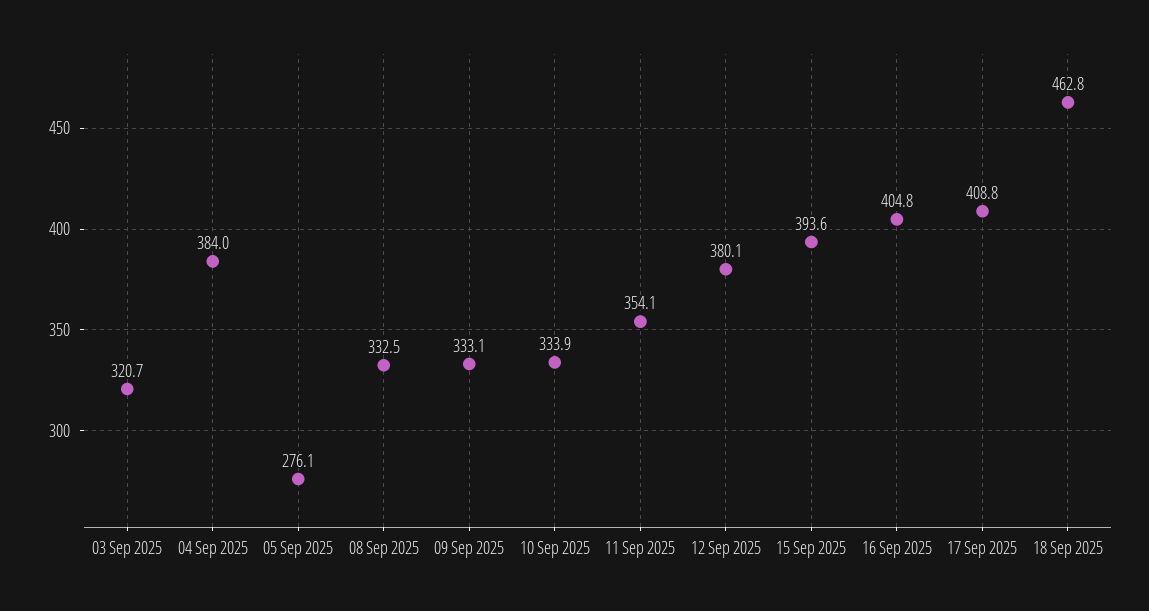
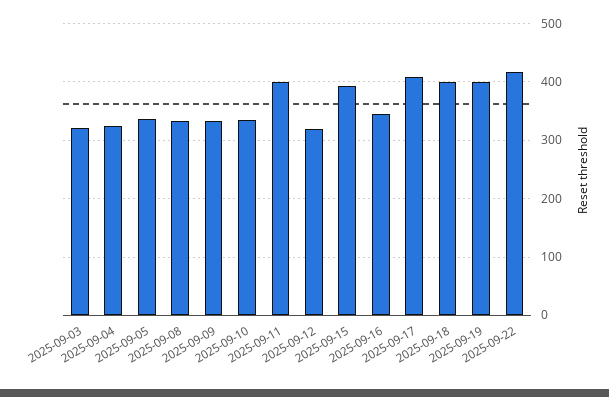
04 Sep 2025: 384 -> 320
05 Sep 2025: 276.1 -> 340
11 Sep 2025: 354.1 -> 400
12 Sep 2025: 380.1 -> 320
16 Sep 2025: 404.8 -> 340
18 Sep 2025: 462.8 -> 400
2025-09-19: none -> 400
2025-09-22: none -> 420

